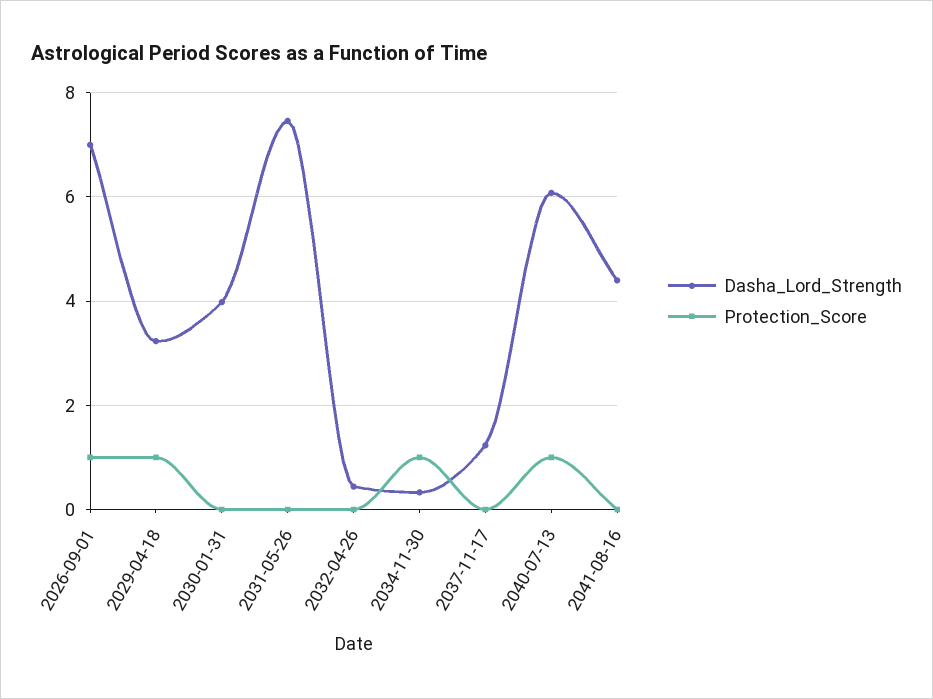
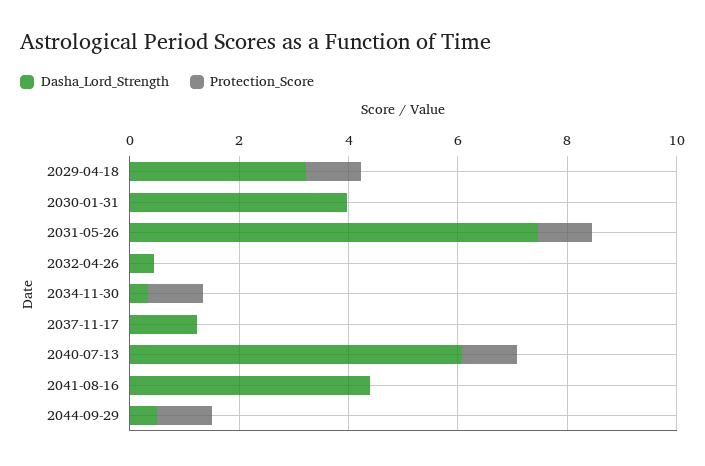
Dasha_Lord_Strength, 2026-09-01: 7 -> none
Protection_Score, 2026-09-01: 1 -> none
Protection_Score, 2031-05-26: 0 -> 1
Dasha_Lord_Strength, 2044-09-29: none -> 0.5
Protection_Score, 2044-09-29: none -> 1

